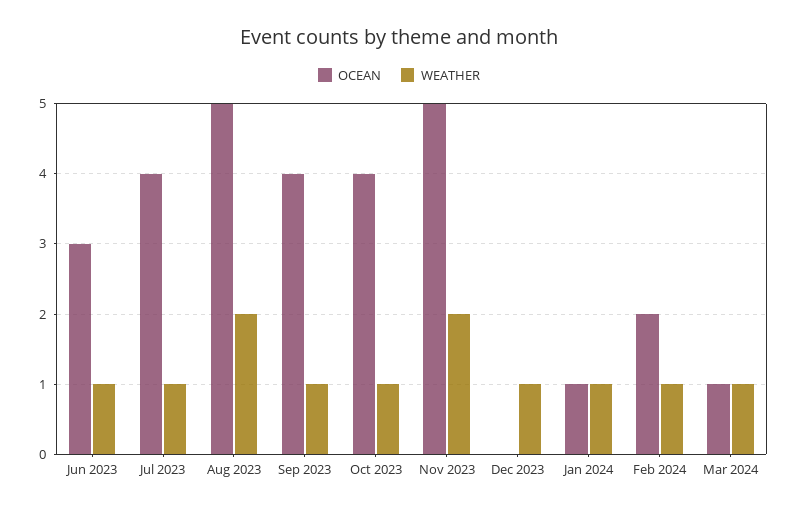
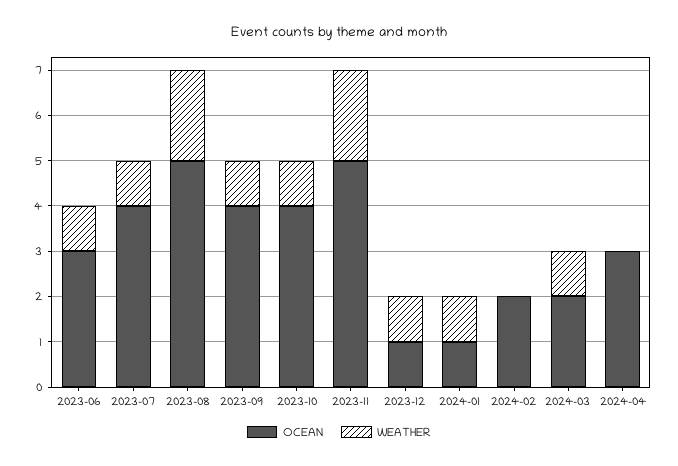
OCEAN, Dec 2023: 0 -> 1
WEATHER, Feb 2024: 1 -> 0
OCEAN, Mar 2024: 1 -> 2
OCEAN, 2024-04: none -> 3
WEATHER, 2024-04: none -> 0

